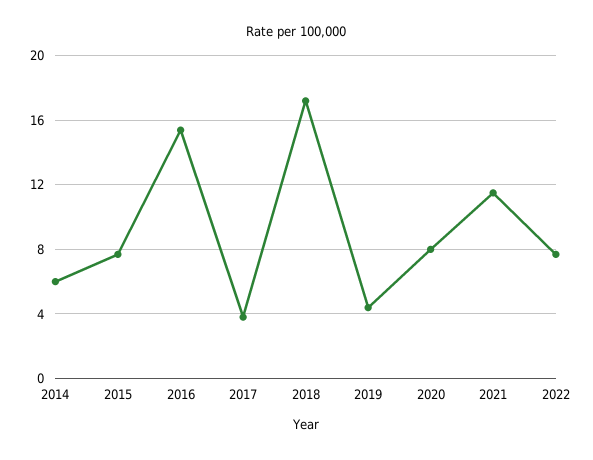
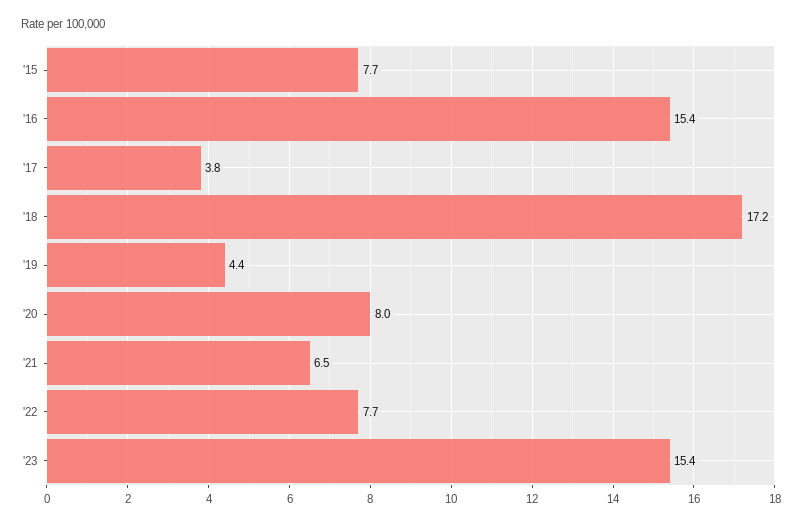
2014: 6 -> none
2021: 11.5 -> 6.5
'23: none -> 15.4

